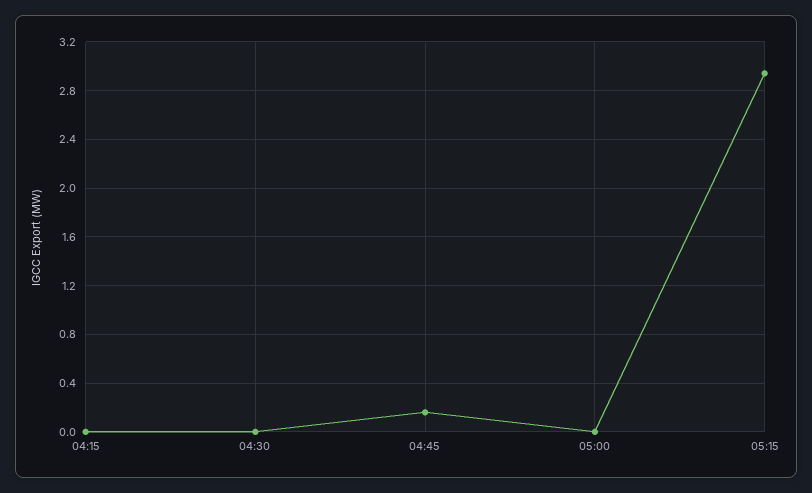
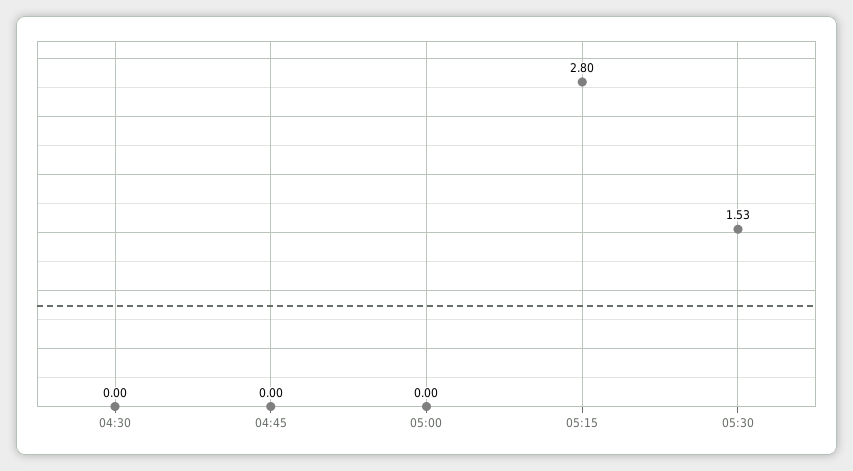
04:15: 0 -> none
04:45: 0.15 -> 0
05:15: 2.95 -> 2.8
05:30: none -> 1.53

